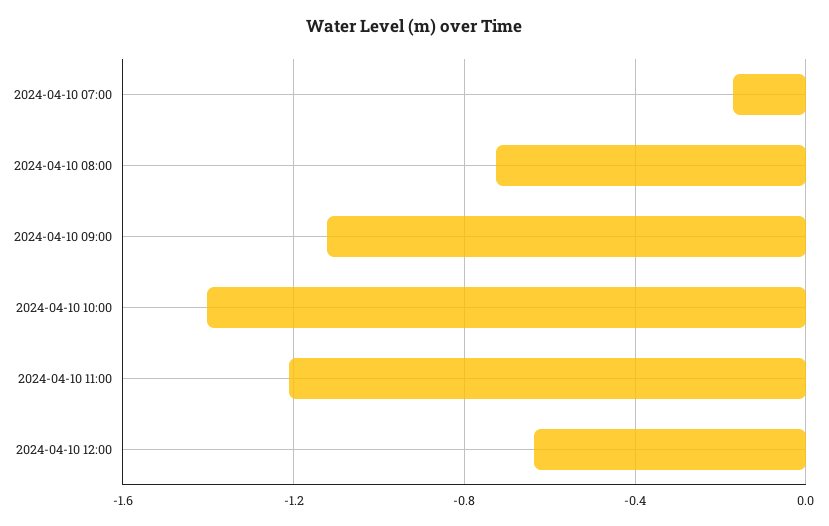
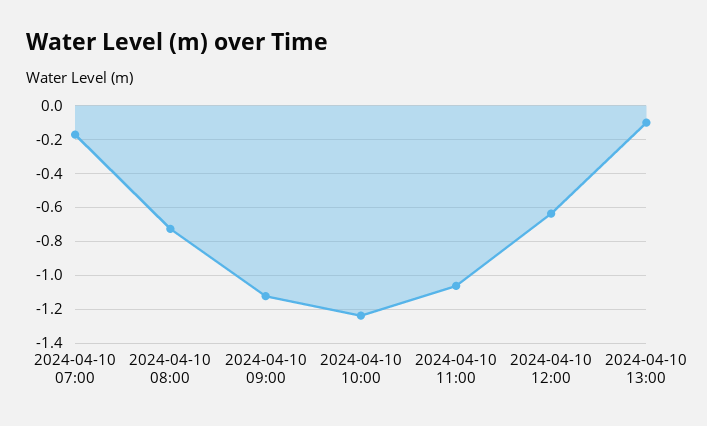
2024-04-10 10:00: -1.4 -> -1.25
2024-04-10 11:00: -1.2 -> -1.05
2024-04-10 13:00: none -> -0.1

